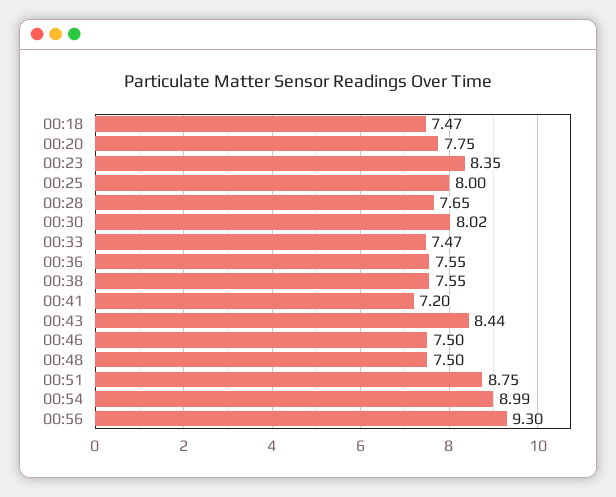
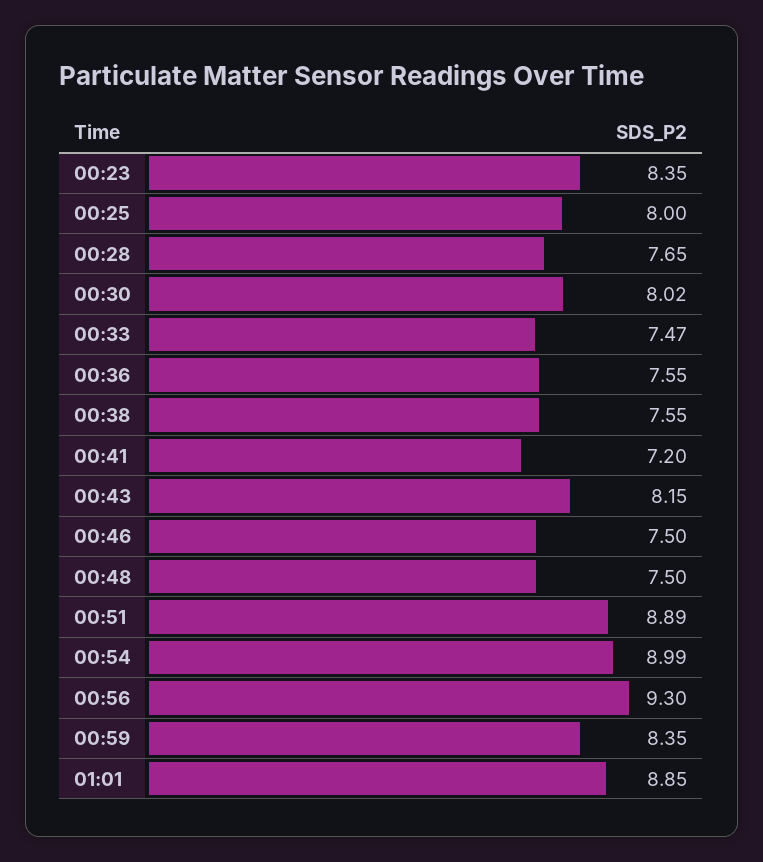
00:18: 7.47 -> none
00:20: 7.75 -> none
00:43: 8.44 -> 8.15
00:51: 8.75 -> 8.89
00:59: none -> 8.35
01:01: none -> 8.85

